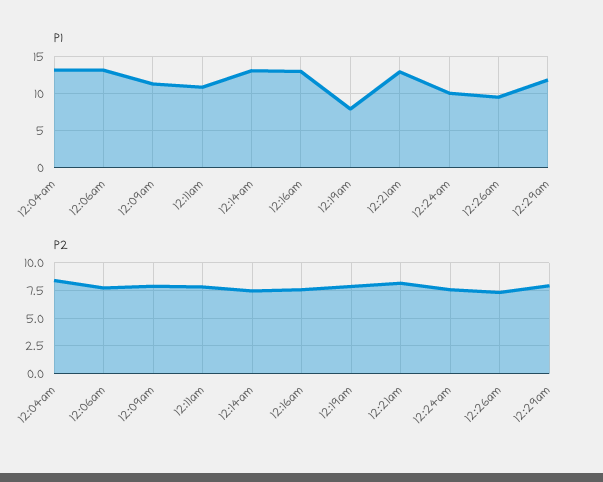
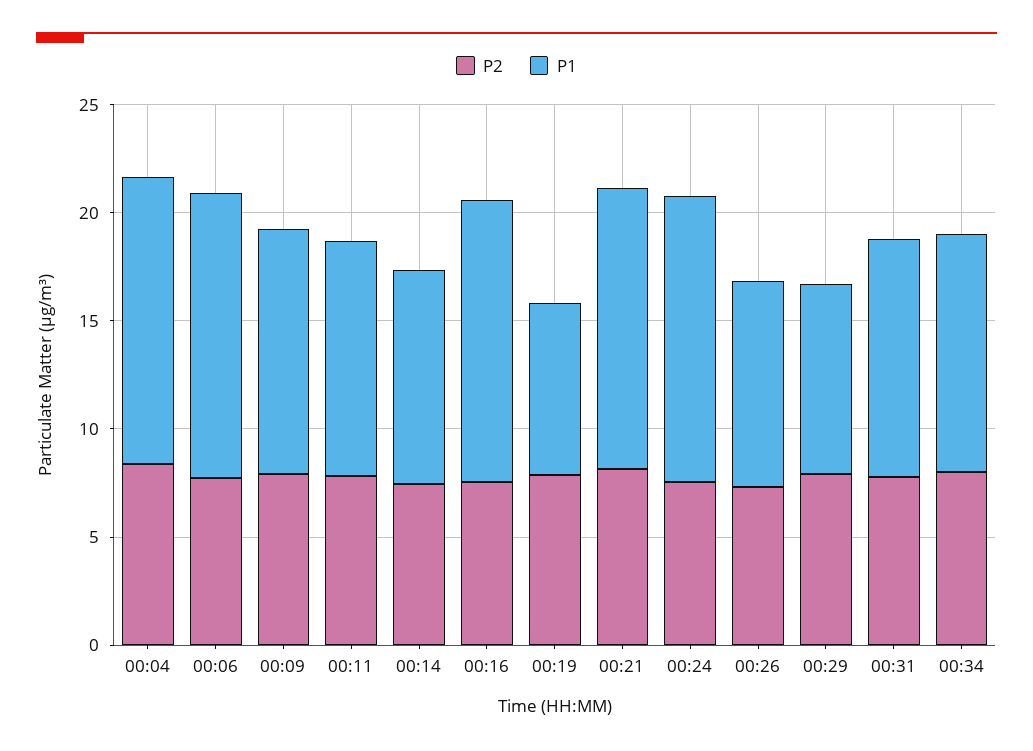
P1, 12:14am: 13 -> 10
P1, 12:24am: 10 -> 13
P1, 12:29am: 12 -> 9
P2, 00:31: none -> 8
P1, 00:31: none -> 11
P2, 00:34: none -> 8
P1, 00:34: none -> 11

